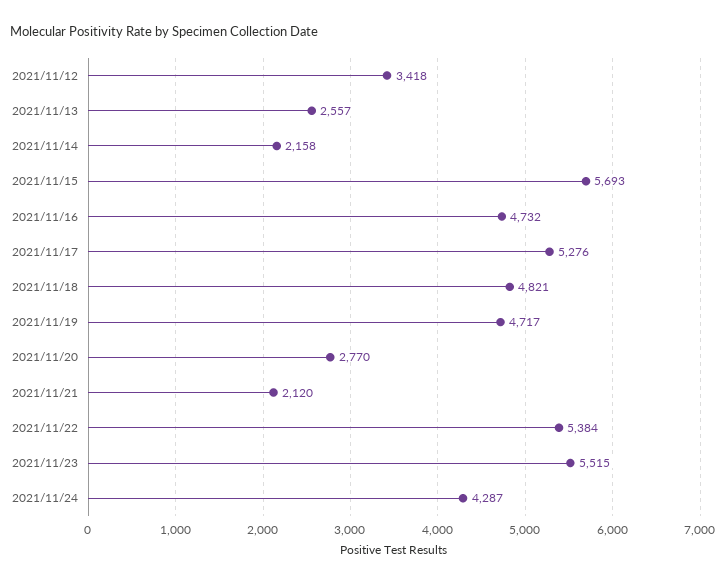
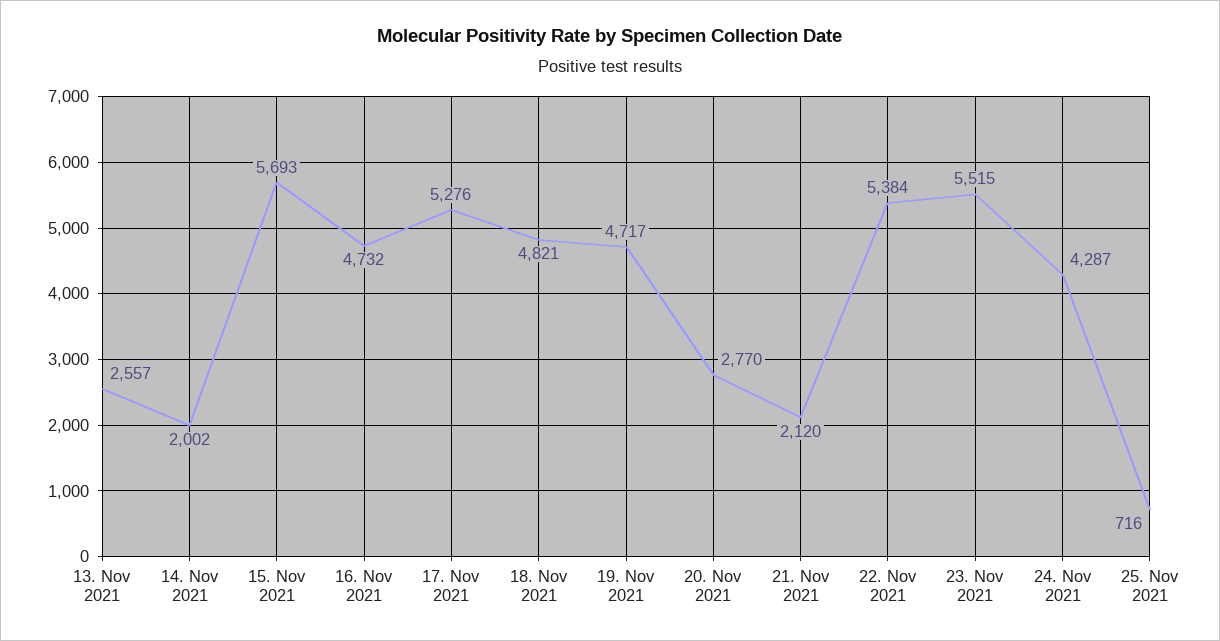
2021/11/12: 3418 -> none
2021/11/14: 2158 -> 2002
25. Nov 2021: none -> 716

